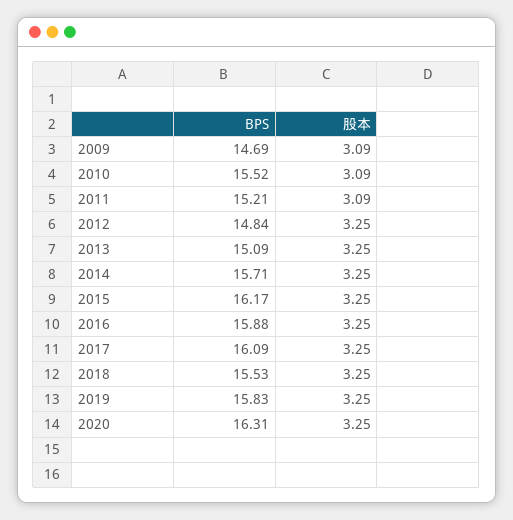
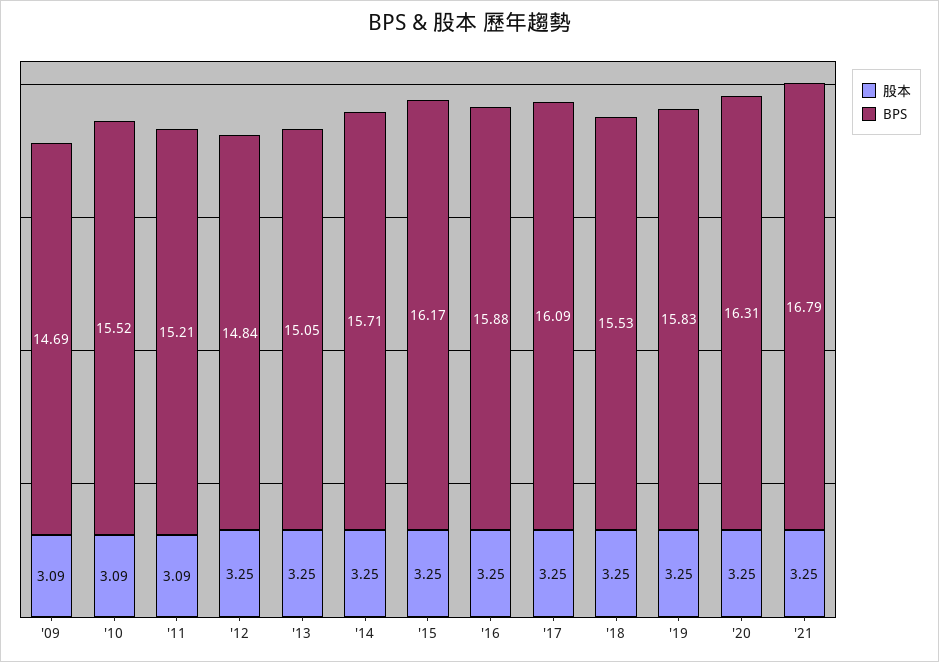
BPS, 2013: 15.09 -> 15.05
股本, '21: none -> 3.25
BPS, '21: none -> 16.79

